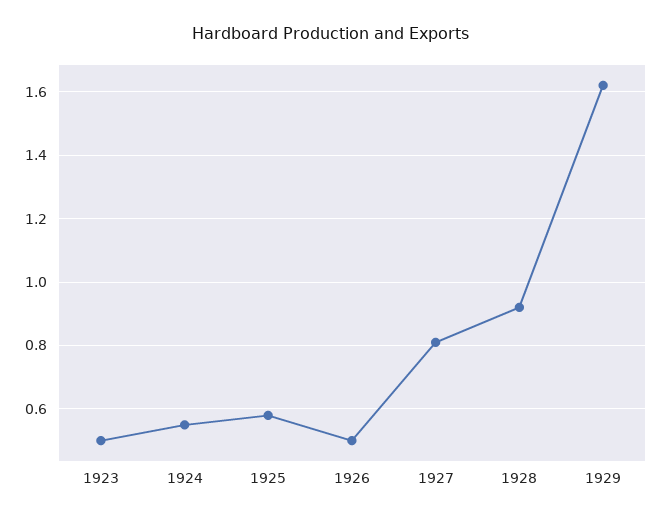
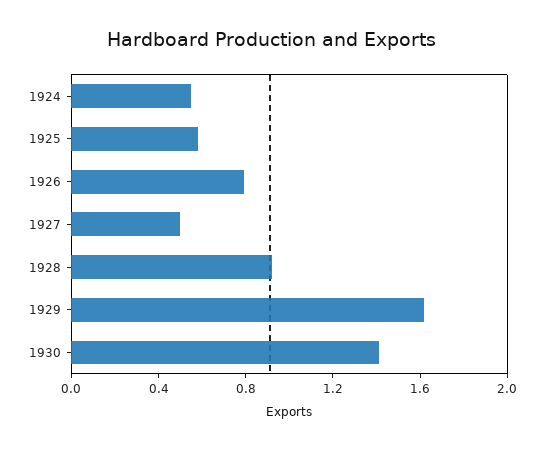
1923: 0.5 -> none
1926: 0.5 -> 0.8
1927: 0.8 -> 0.5
1930: none -> 1.4

